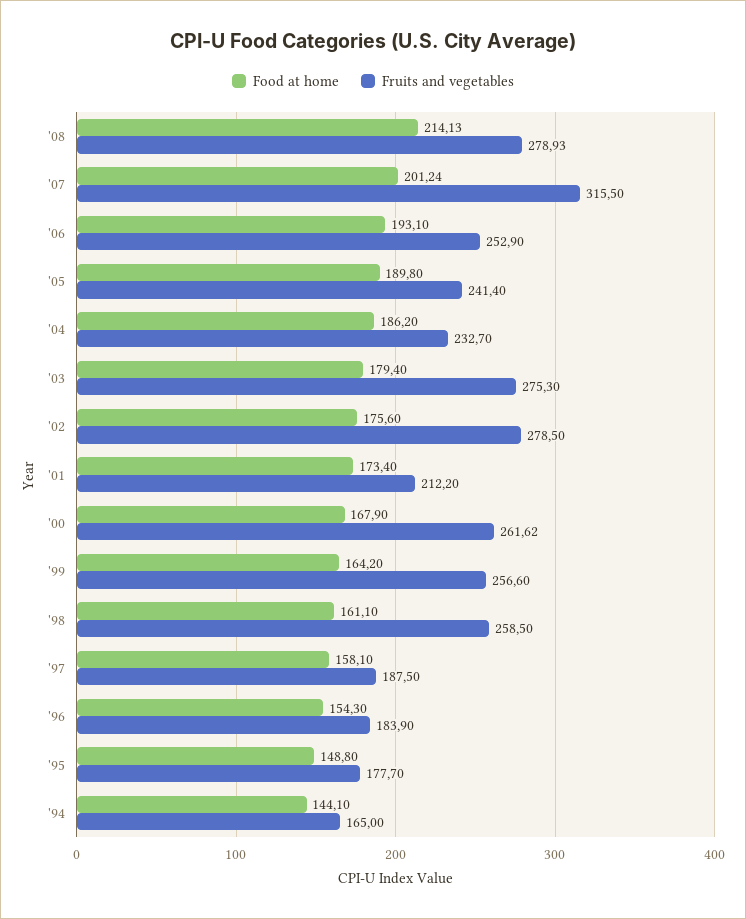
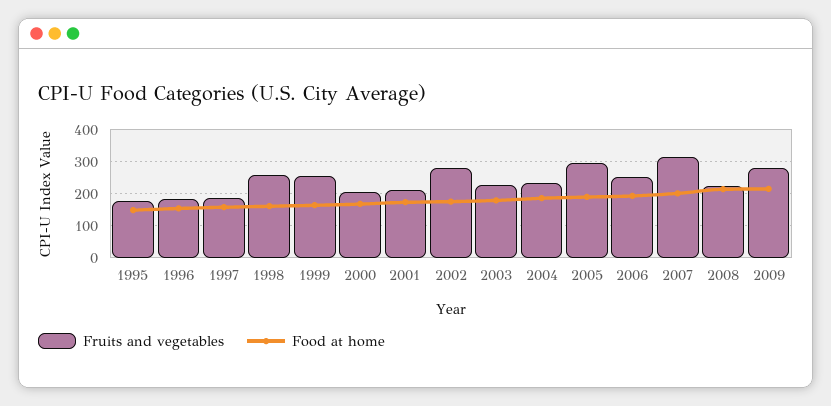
Fruits and vegetables, '08: 278.93 -> 220
Fruits and vegetables, '05: 241.4 -> 300
Fruits and vegetables, '03: 275.3 -> 220
Fruits and vegetables, '00: 261.62 -> 200
Food at home, '94: 144.1 -> none
Fruits and vegetables, '94: 165 -> none
Fruits and vegetables, 2009: none -> 280
Food at home, 2009: none -> 220

